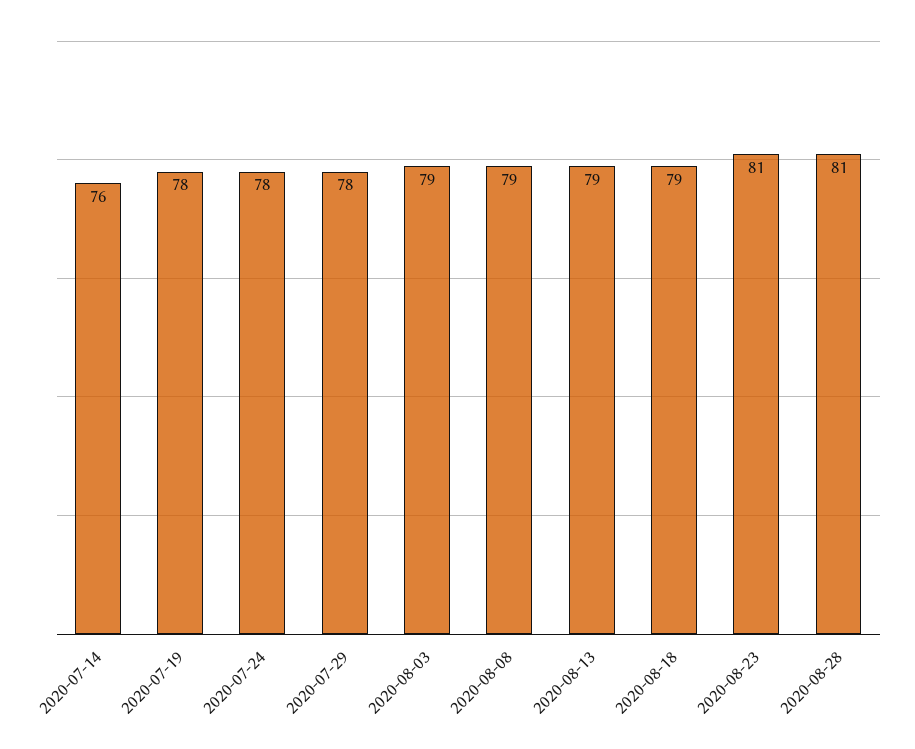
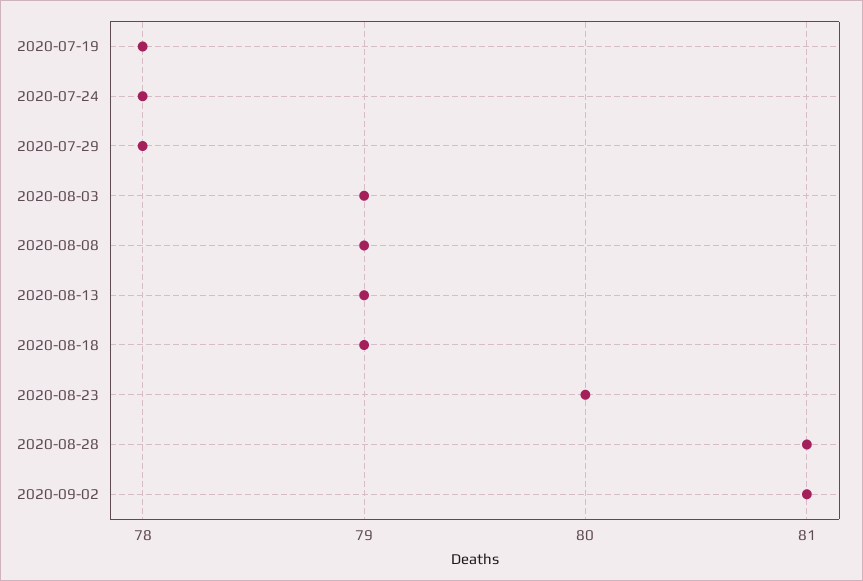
2020-07-14: 76 -> none
2020-08-23: 81 -> 80
2020-09-02: none -> 81

